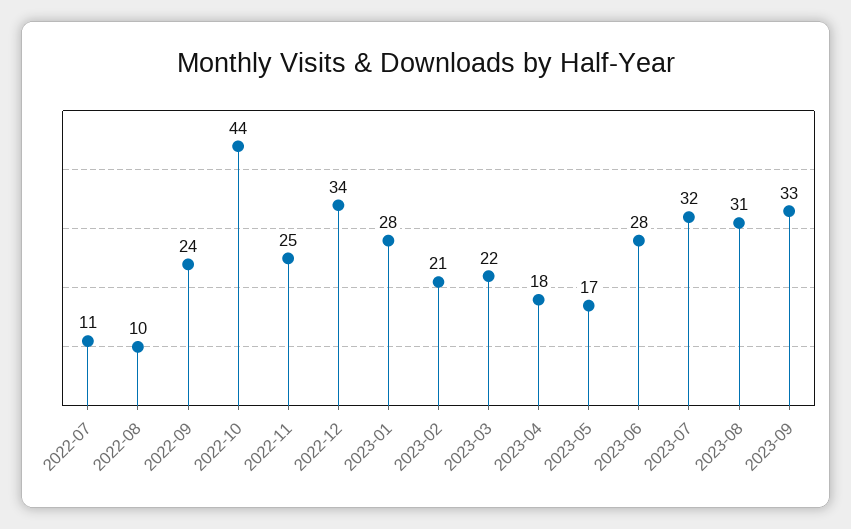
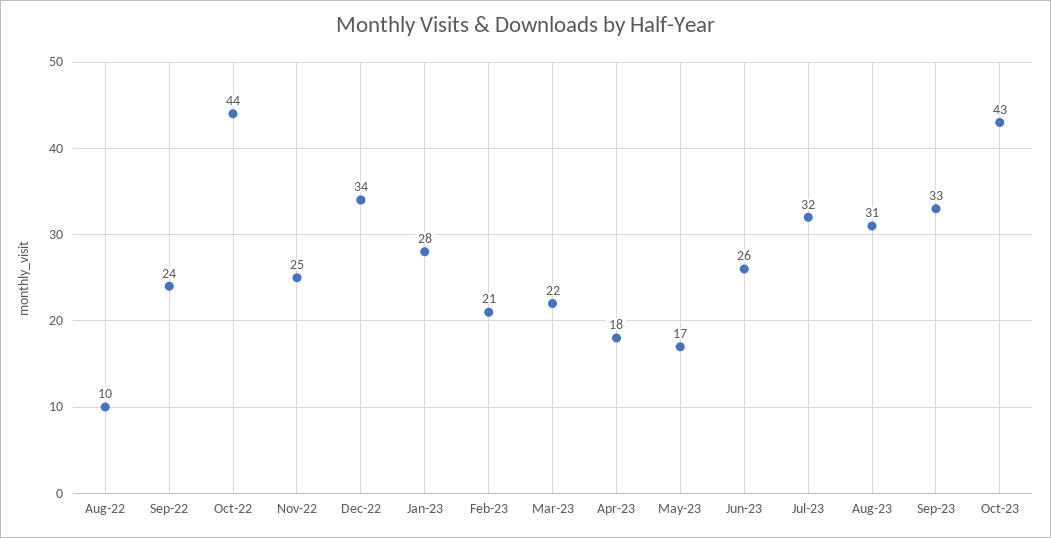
2022-07: 11 -> none
2023-06: 28 -> 26
Oct-23: none -> 43

